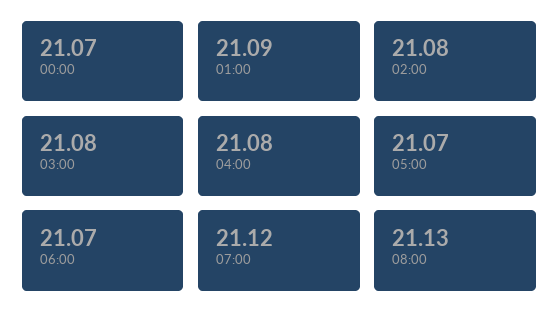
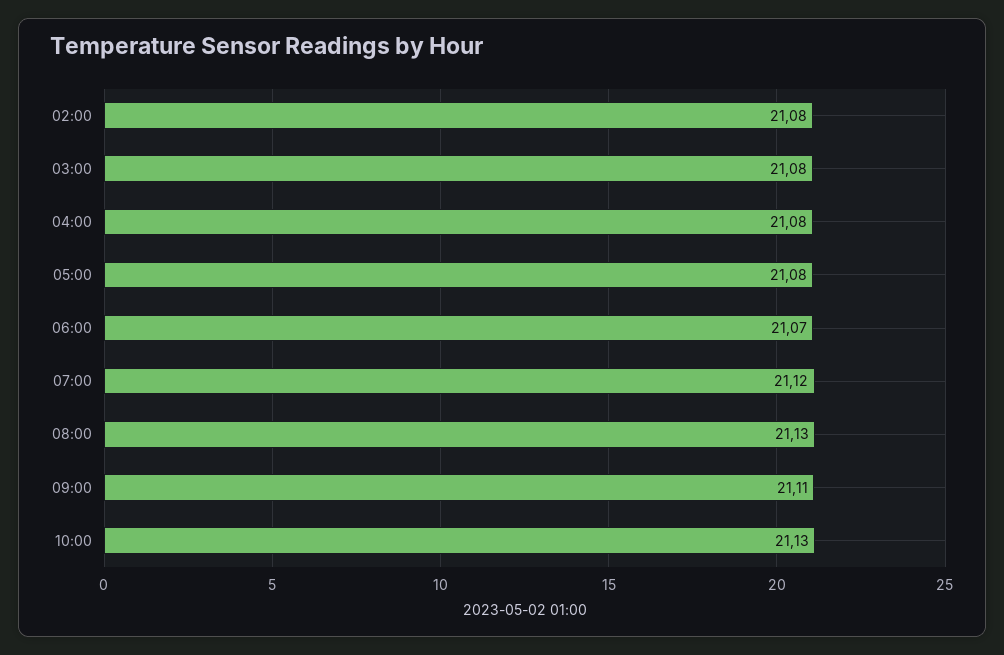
00:00: 21.07 -> none
01:00: 21.09 -> none
05:00: 21.07 -> 21.08
09:00: none -> 21.11
10:00: none -> 21.13

